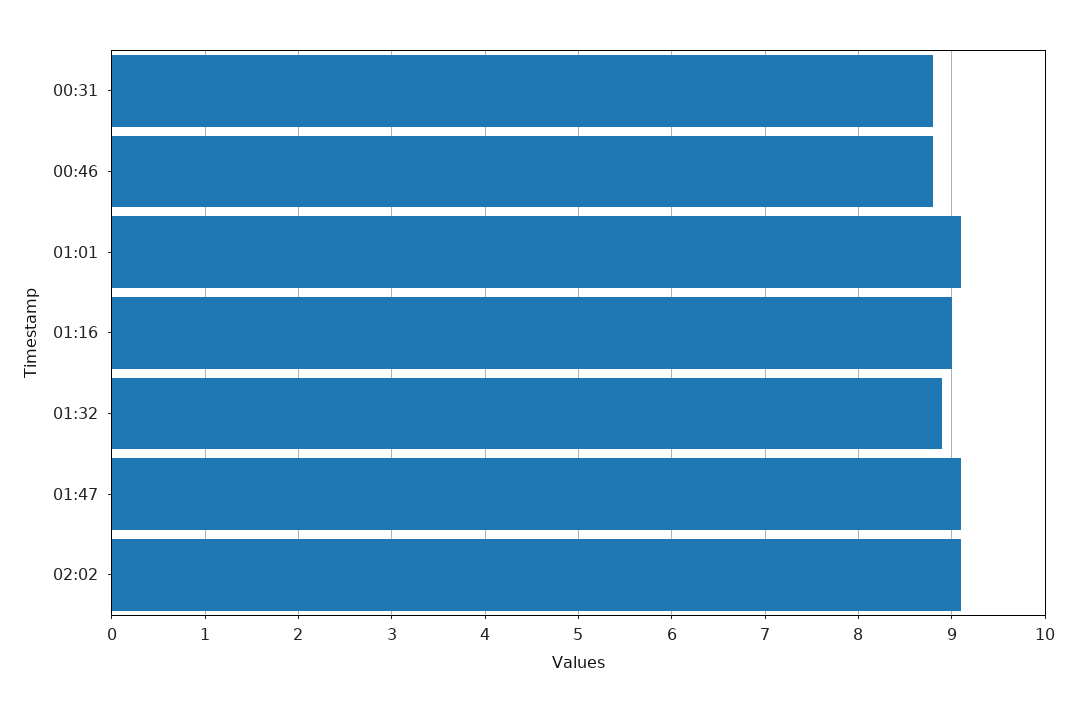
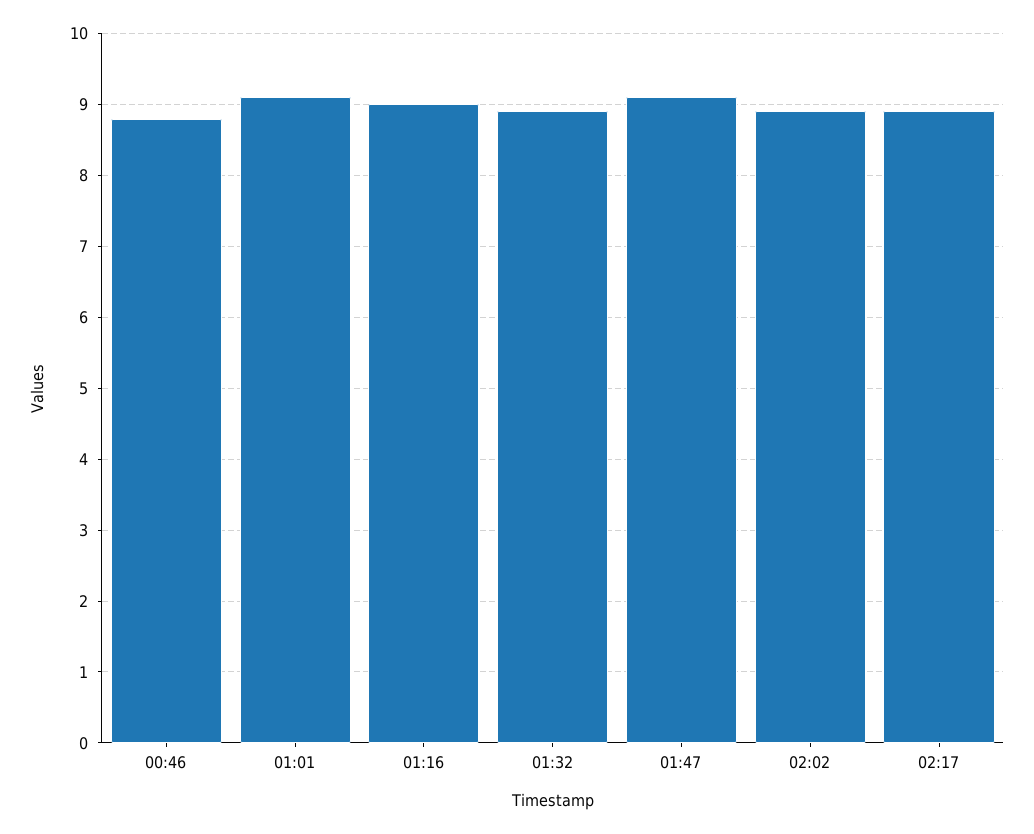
00:31: 8.8 -> none
02:02: 9.1 -> 8.9
02:17: none -> 8.9

